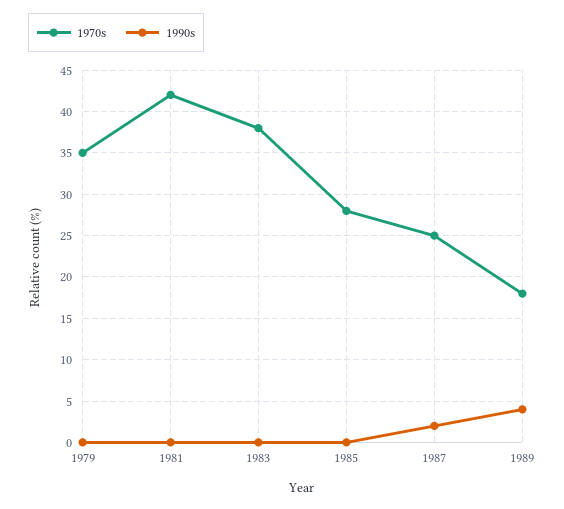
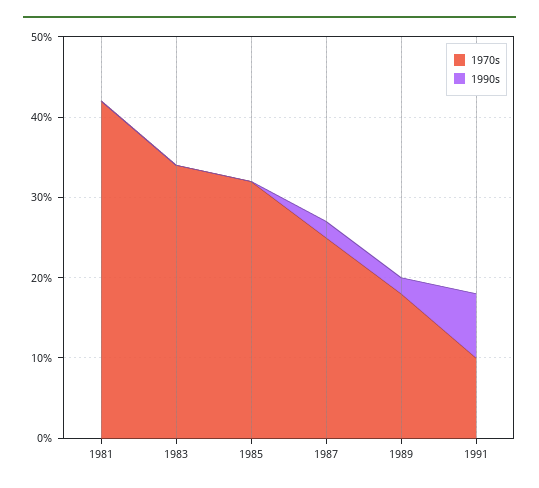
1970s, 1979: 35 -> none
1990s, 1979: 0 -> none
1970s, 1983: 38 -> 34
1970s, 1985: 28 -> 32
1990s, 1989: 4 -> 2
1970s, 1991: none -> 10
1990s, 1991: none -> 8

